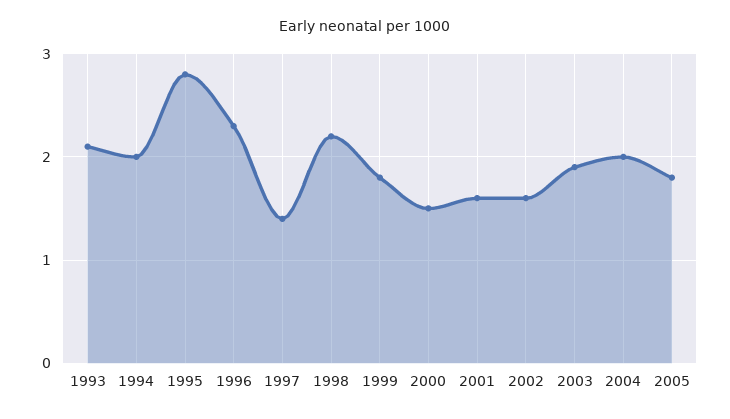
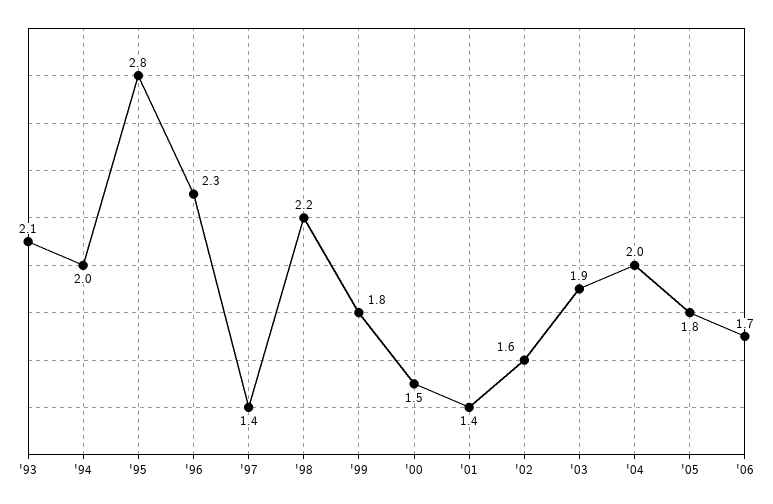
2001: 1.6 -> 1.4
'06: none -> 1.7

